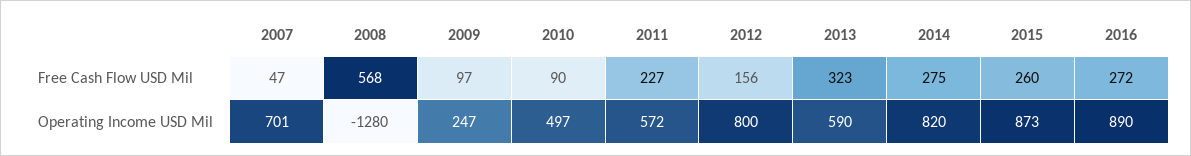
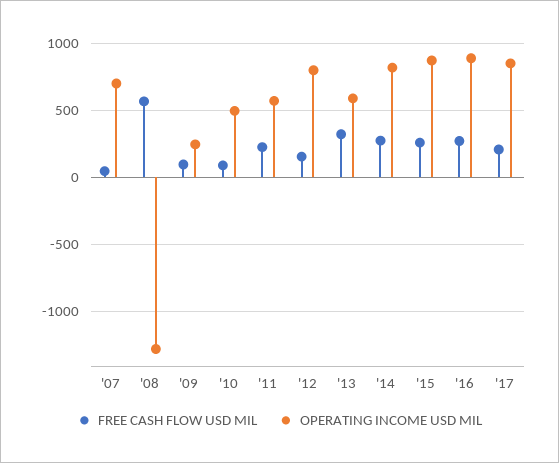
Free Cash Flow USD Mil, '17: none -> 200
Operating Income USD Mil, '17: none -> 850

